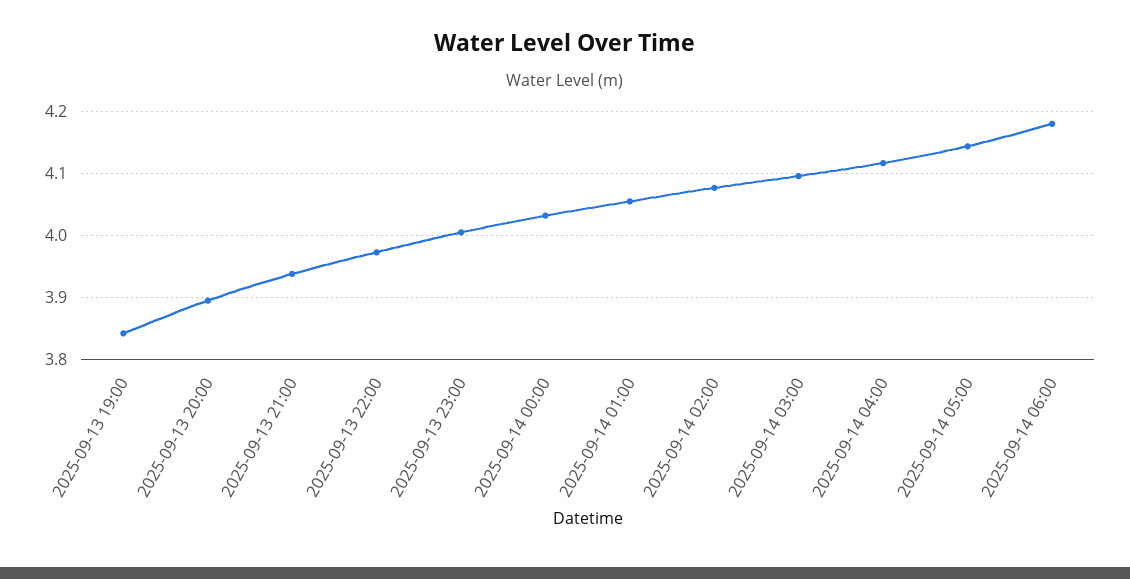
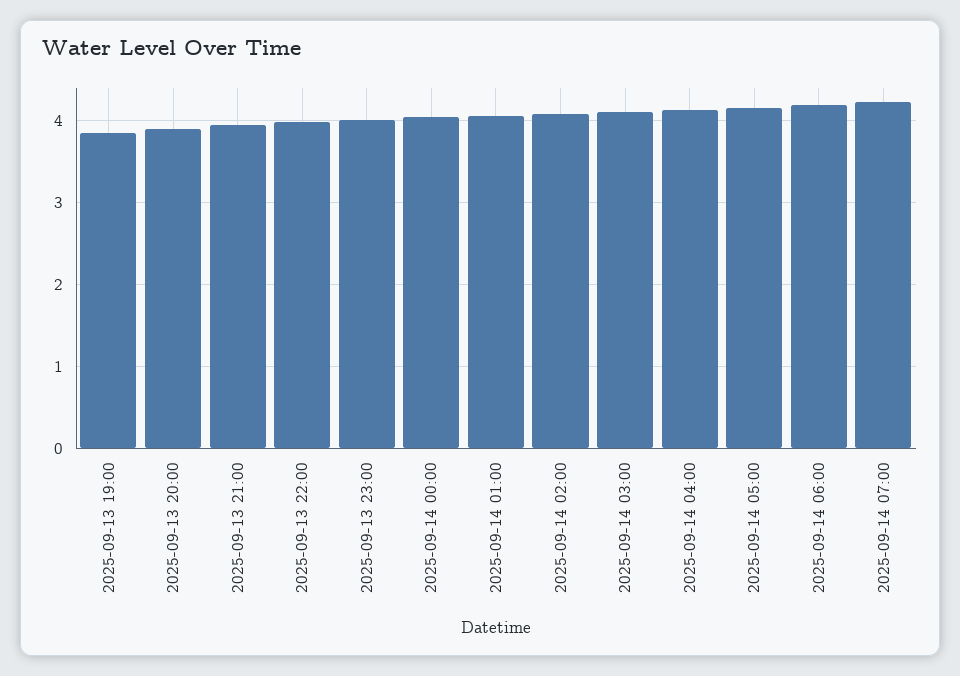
2025-09-14 07:00: none -> 4.2

